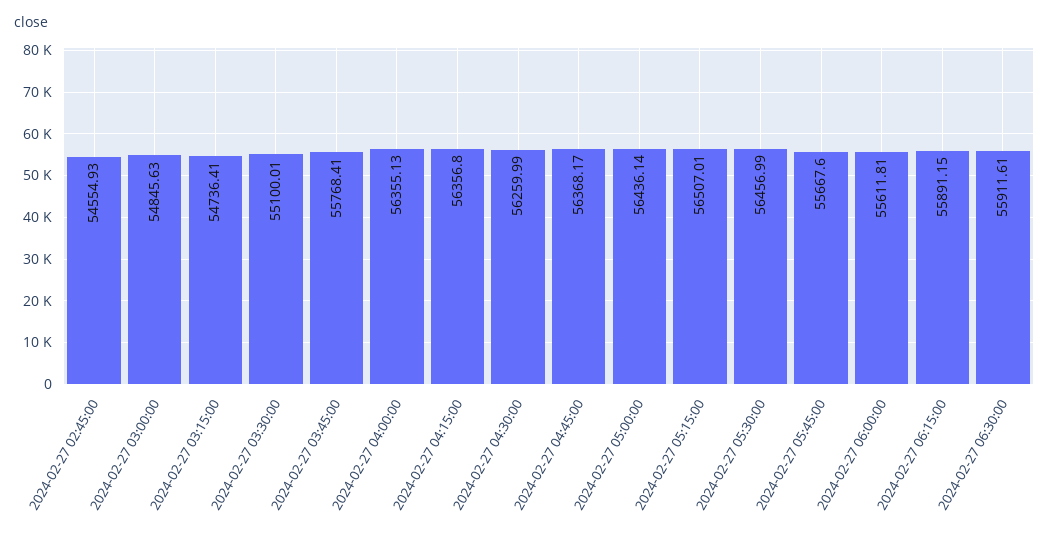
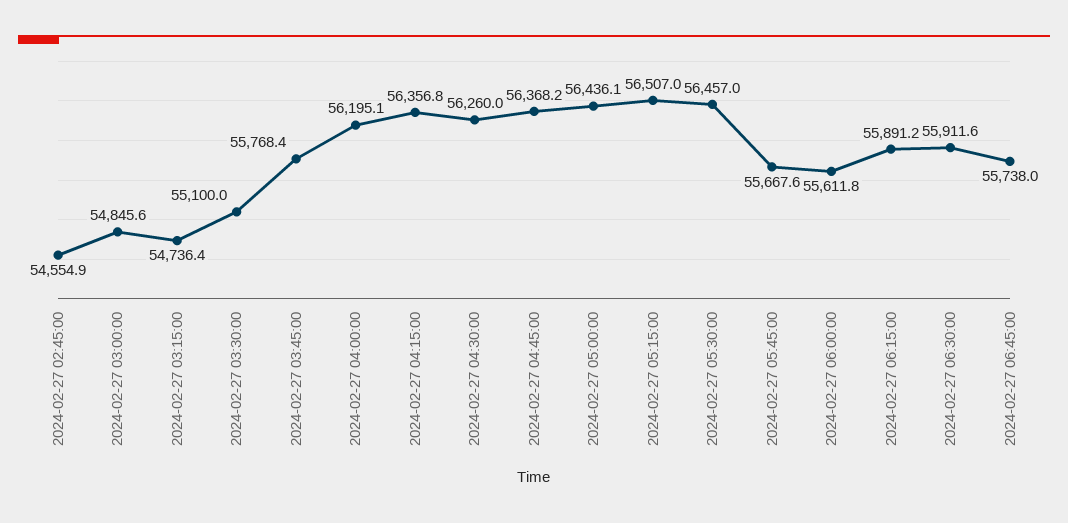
2024-02-27 04:00:00: 56355.13 -> 56195.1
2024-02-27 06:45:00: none -> 55738

